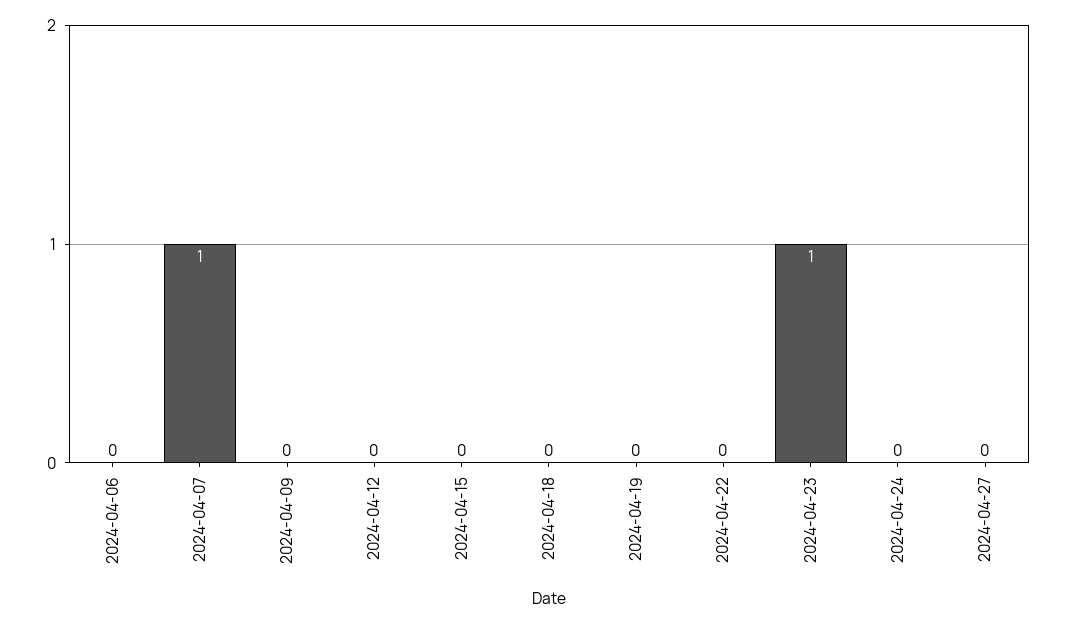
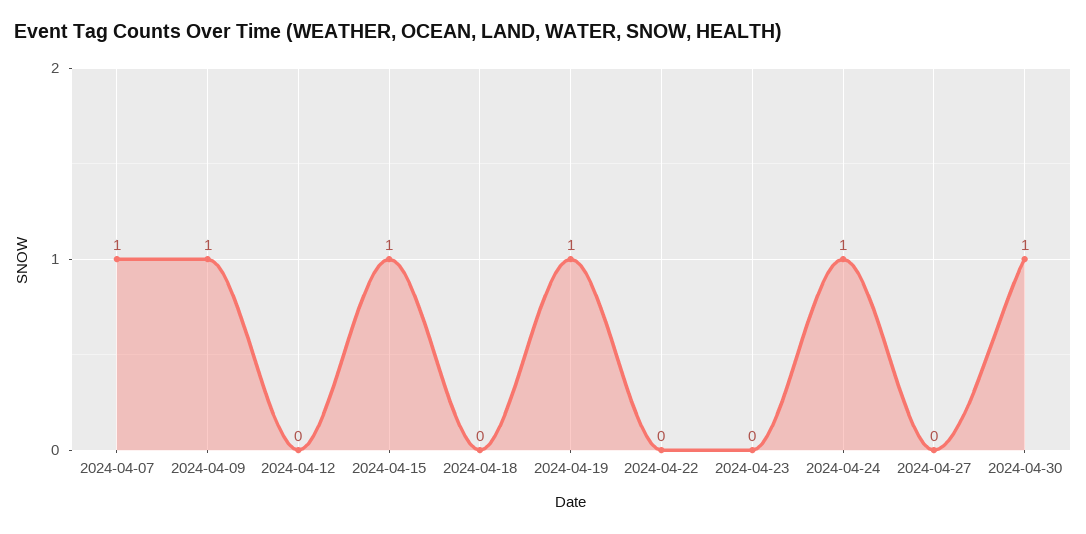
2024-04-06: 0 -> none
2024-04-09: 0 -> 1
2024-04-15: 0 -> 1
2024-04-19: 0 -> 1
2024-04-23: 1 -> 0
2024-04-24: 0 -> 1
2024-04-30: none -> 1

